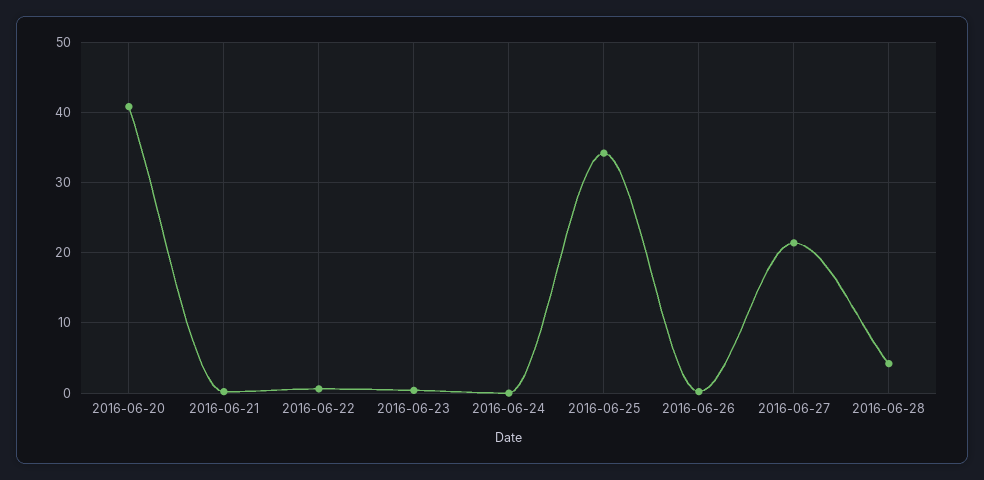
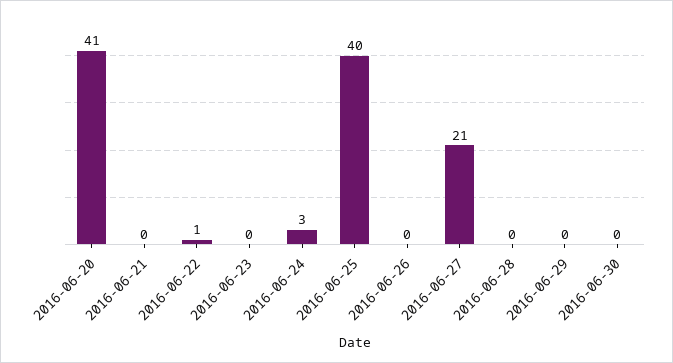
2016-06-24: 0 -> 3
2016-06-25: 34 -> 40
2016-06-28: 4 -> 0
2016-06-29: none -> 0
2016-06-30: none -> 0

